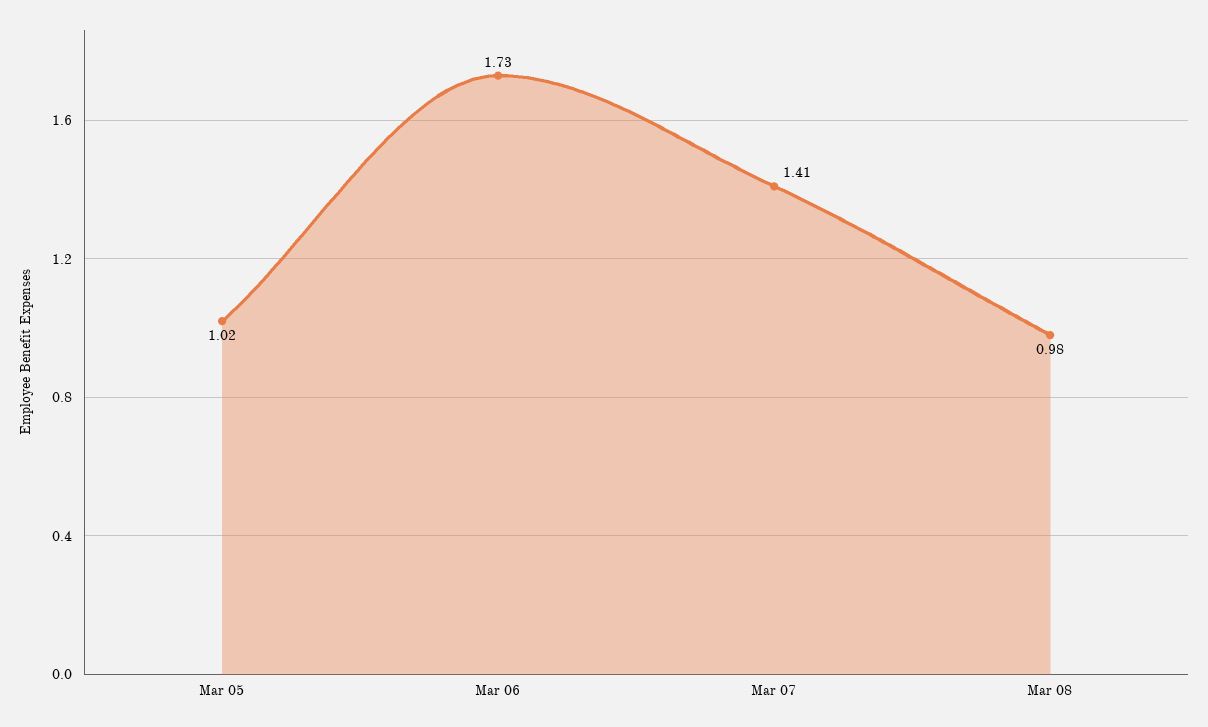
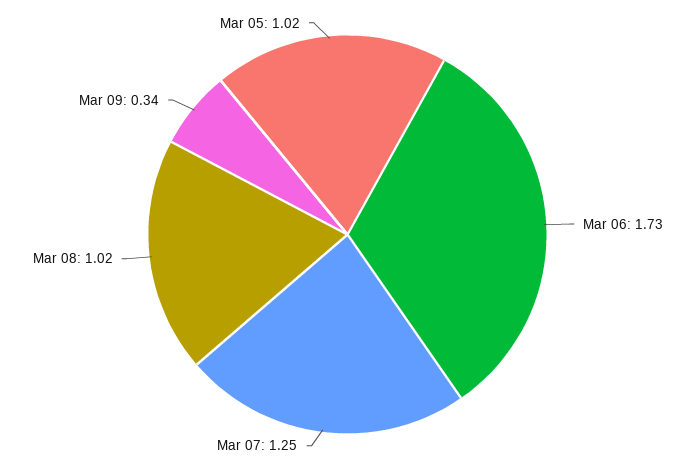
Mar 07: 1.41 -> 1.25
Mar 08: 0.98 -> 1.02
Mar 09: none -> 0.34

